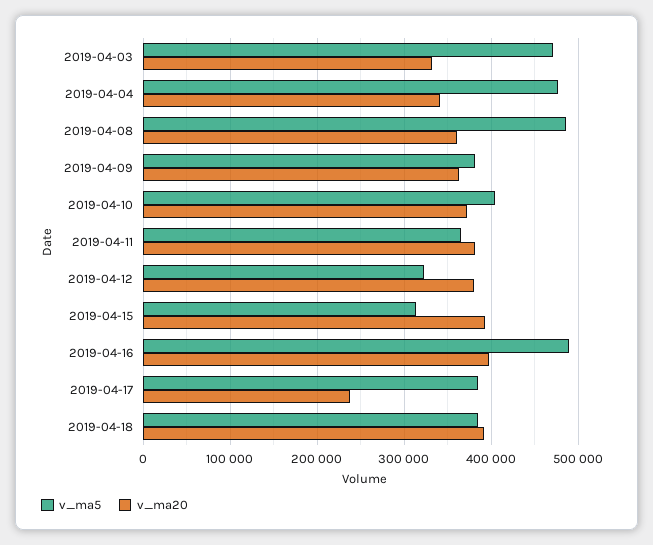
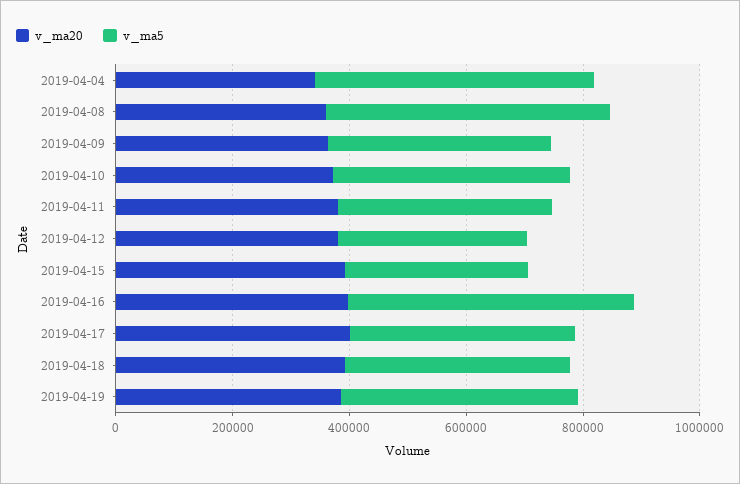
v_ma5, 2019-04-03: 470000 -> none
v_ma20, 2019-04-03: 330000 -> none
v_ma20, 2019-04-17: 240000 -> 400000
v_ma20, 2019-04-19: none -> 400000
v_ma5, 2019-04-19: none -> 400000

